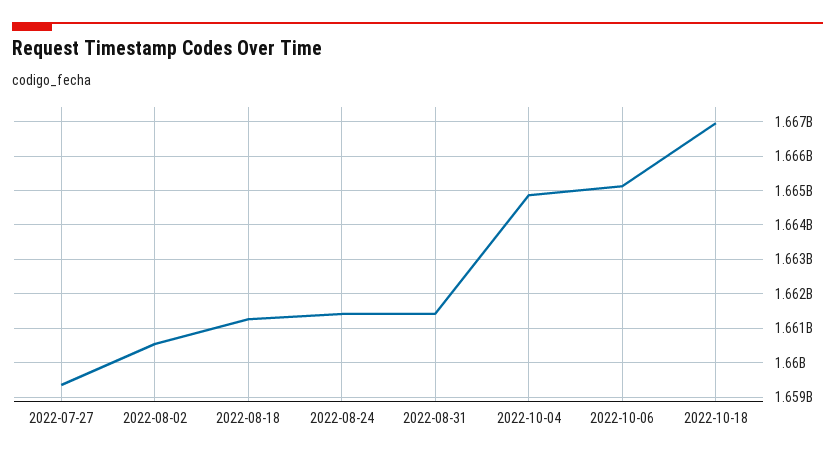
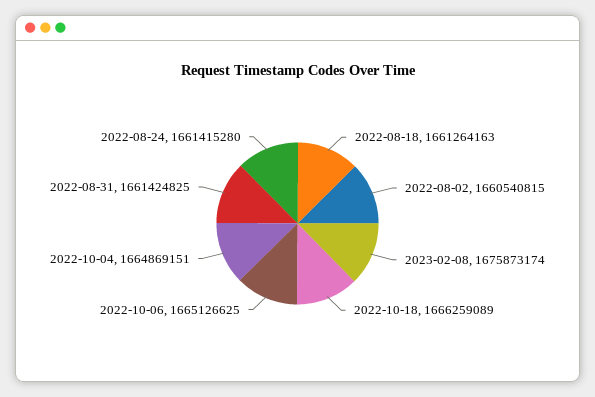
2022-07-27: 1659400000 -> none
2022-10-18: 1667000000 -> 1666259089
2023-02-08: none -> 1675873174

